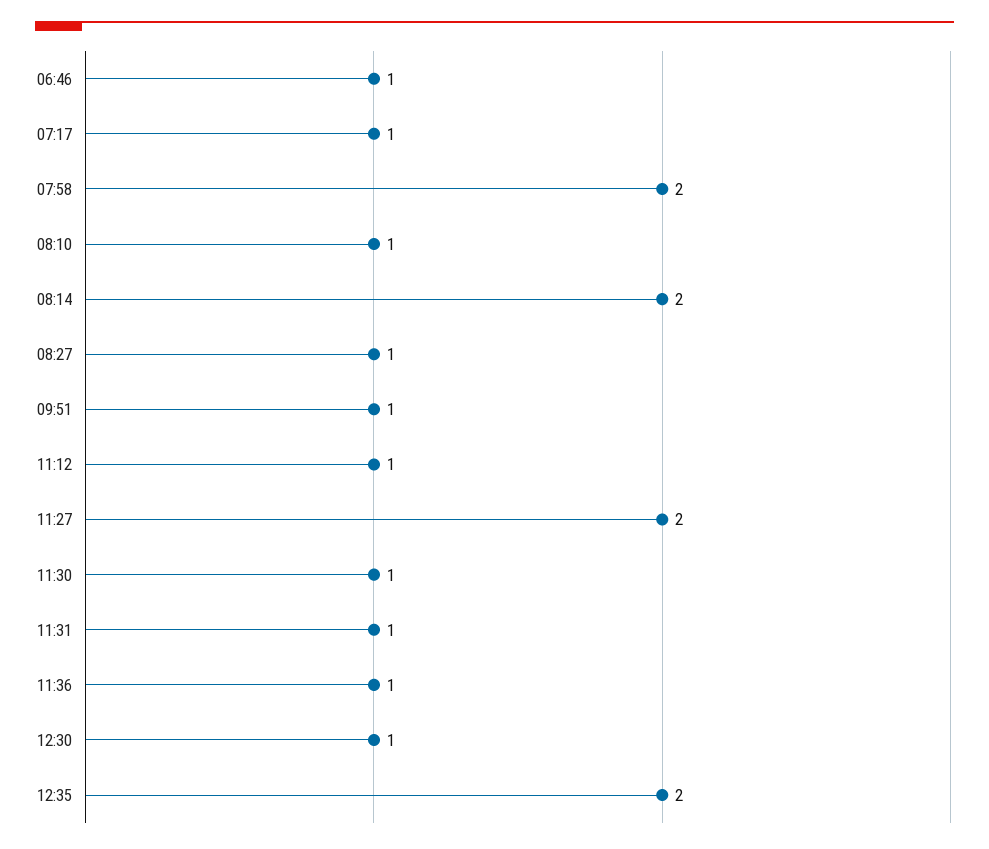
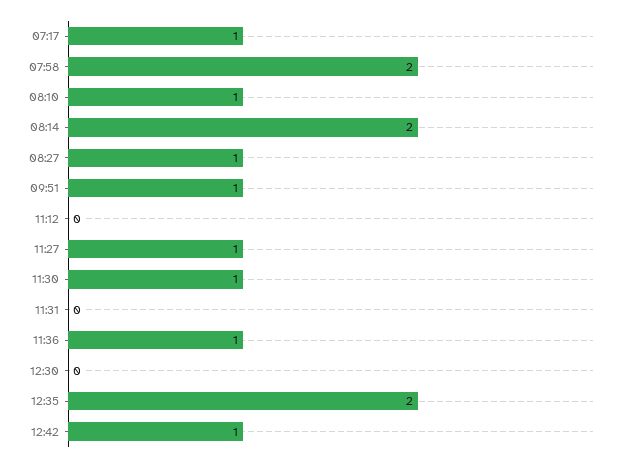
06:46: 1 -> none
11:12: 1 -> 0
11:27: 2 -> 1
11:31: 1 -> 0
12:30: 1 -> 0
12:42: none -> 1

